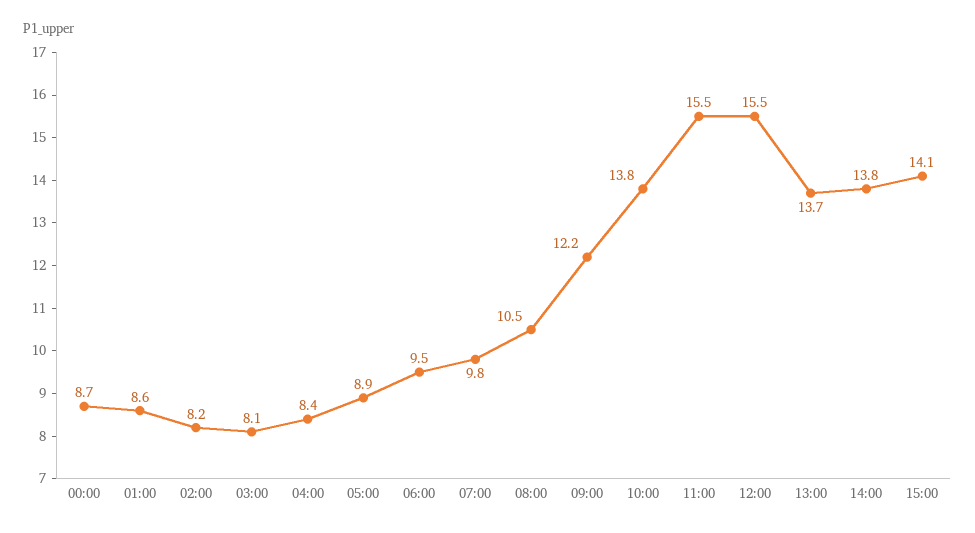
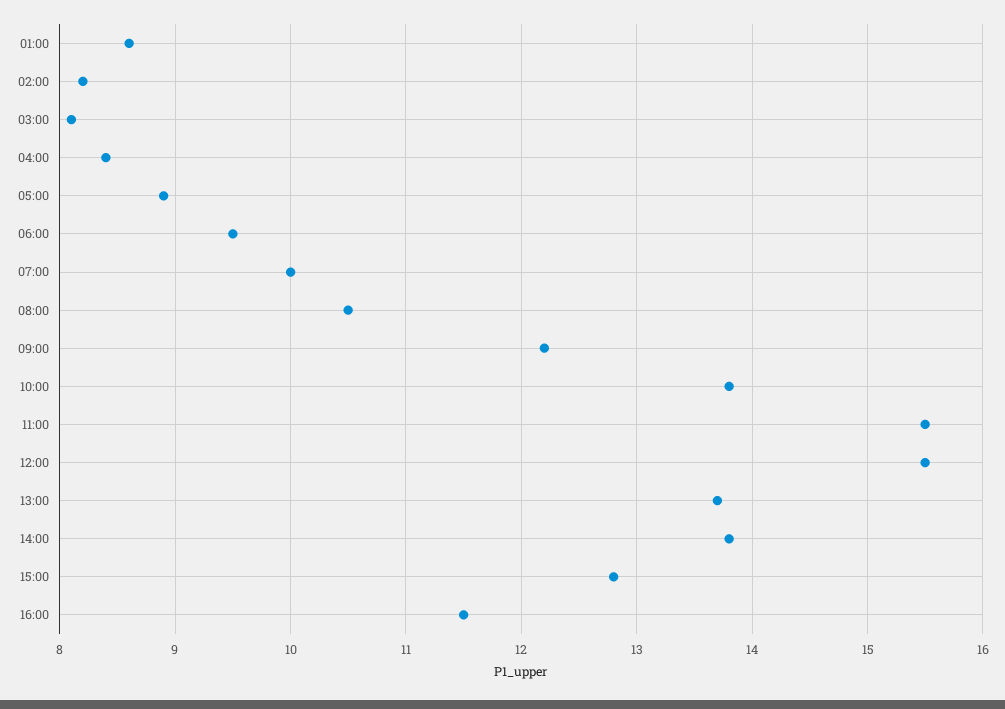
00:00: 8.7 -> none
07:00: 9.8 -> 10
15:00: 14.1 -> 12.8
16:00: none -> 11.5

